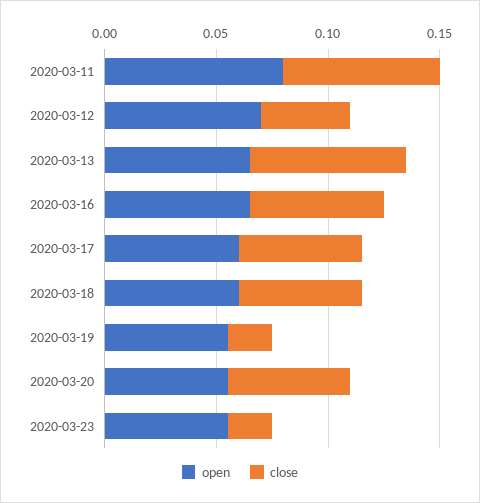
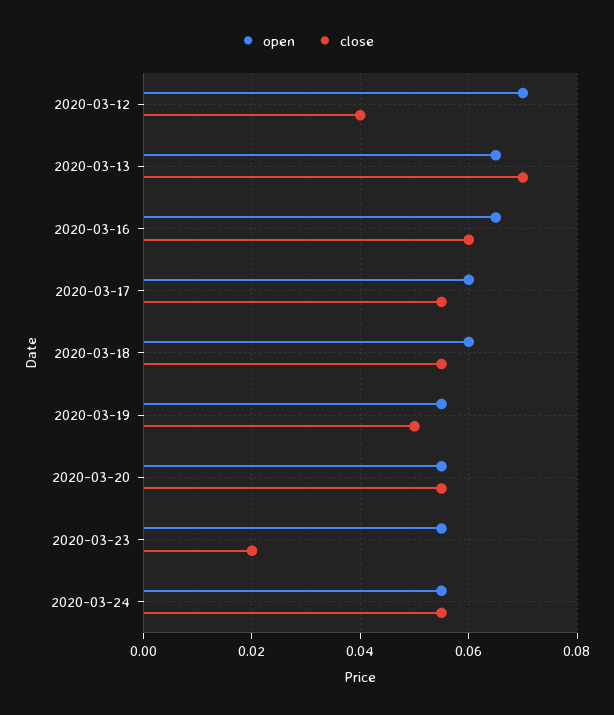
open, 2020-03-11: 0.08 -> none
close, 2020-03-11: 0.07 -> none
close, 2020-03-19: 0.02 -> 0.05
open, 2020-03-24: none -> 0.055
close, 2020-03-24: none -> 0.055

